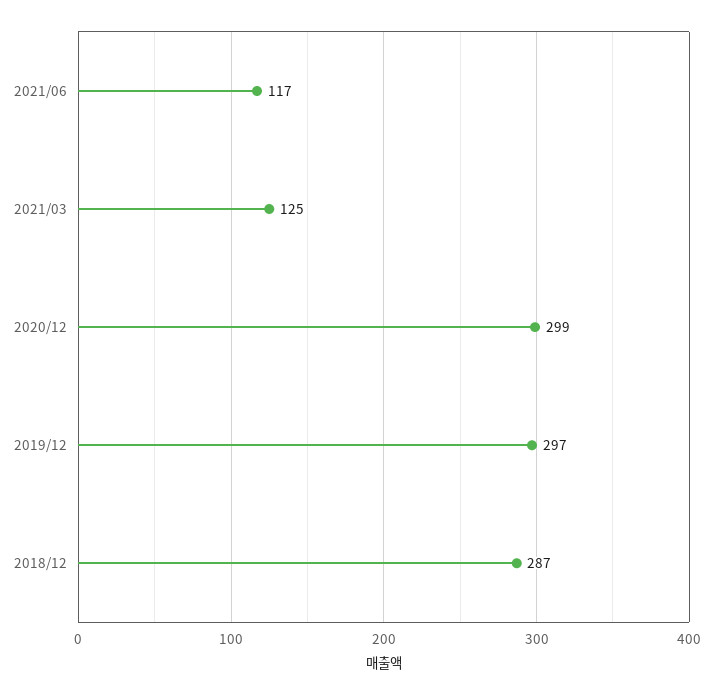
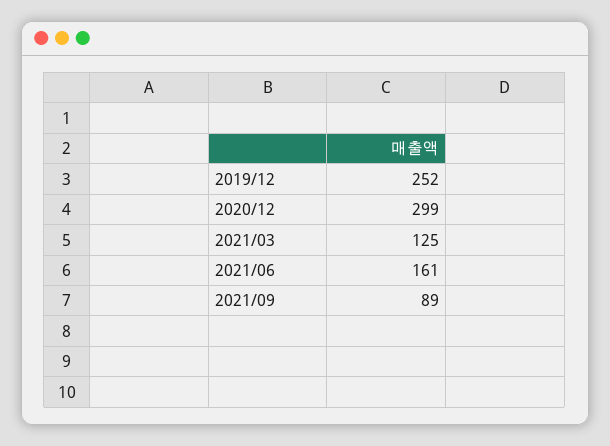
2021/06: 117 -> 161
2019/12: 297 -> 252
2018/12: 287 -> none
2021/09: none -> 89

